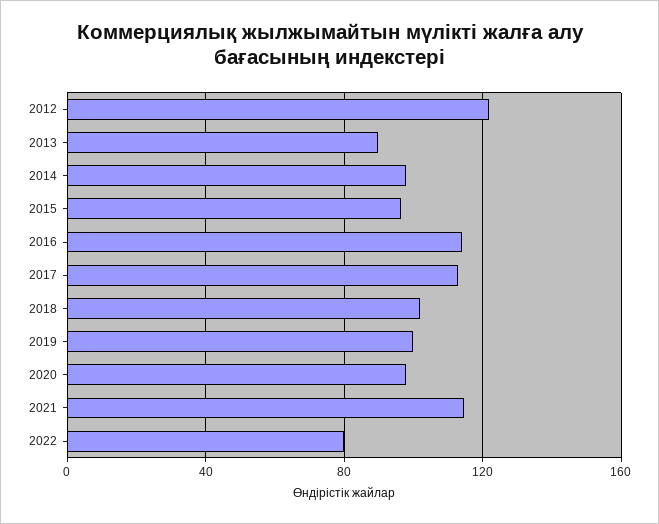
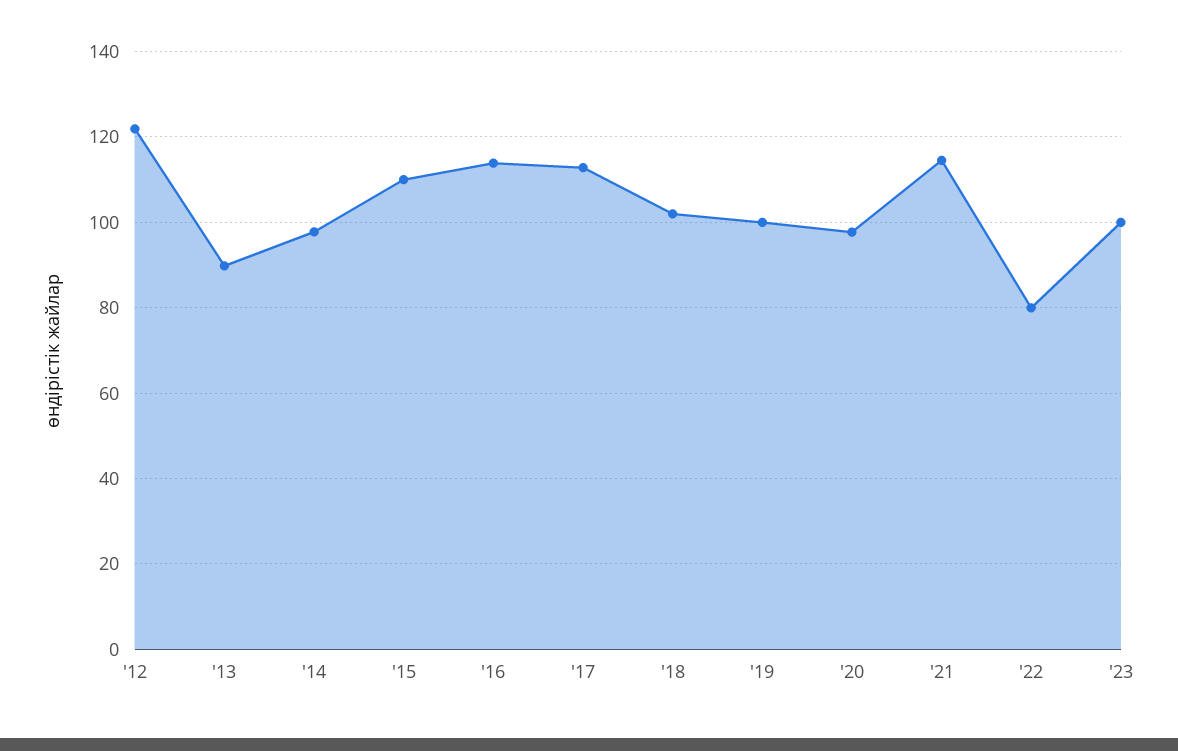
2015: 95 -> 110
'23: none -> 100

